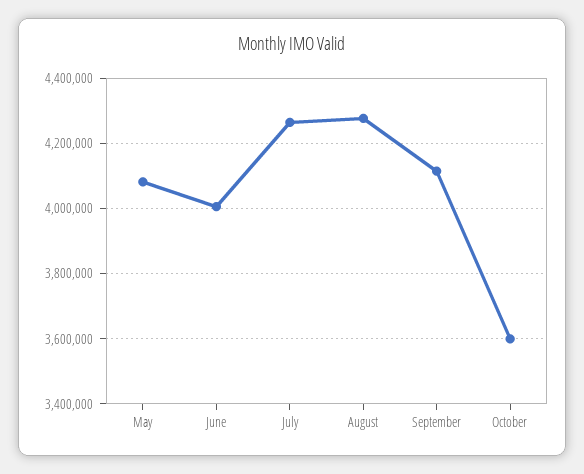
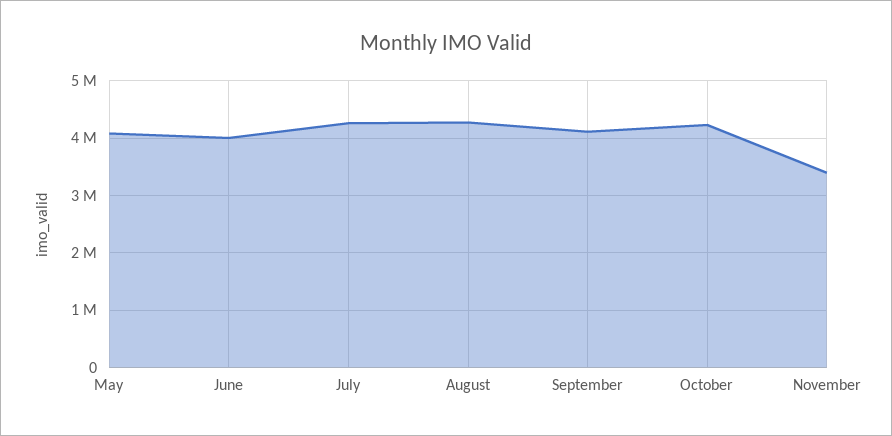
October: 3600000 -> 4200000
November: none -> 3400000

